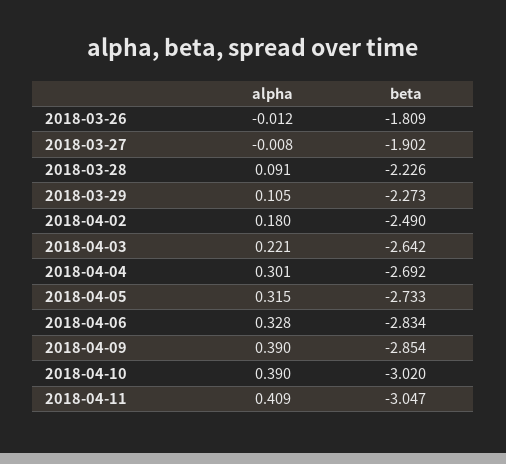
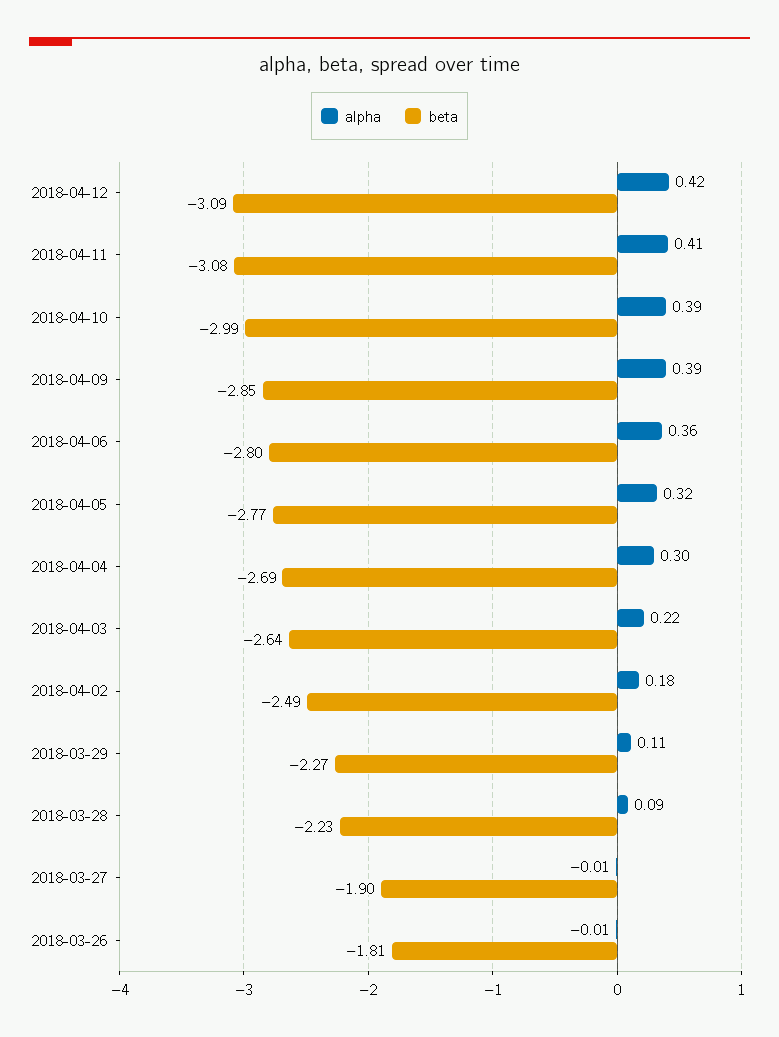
beta, 2018-04-05: -2.733 -> -2.77
alpha, 2018-04-06: 0.328 -> 0.36
beta, 2018-04-06: -2.834 -> -2.8
beta, 2018-04-10: -3.02 -> -2.99
beta, 2018-04-11: -3.047 -> -3.08
alpha, 2018-04-12: none -> 0.42
beta, 2018-04-12: none -> -3.09

